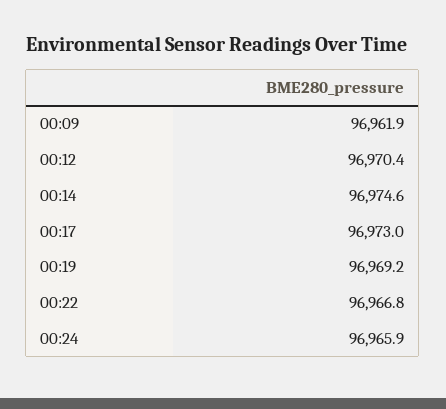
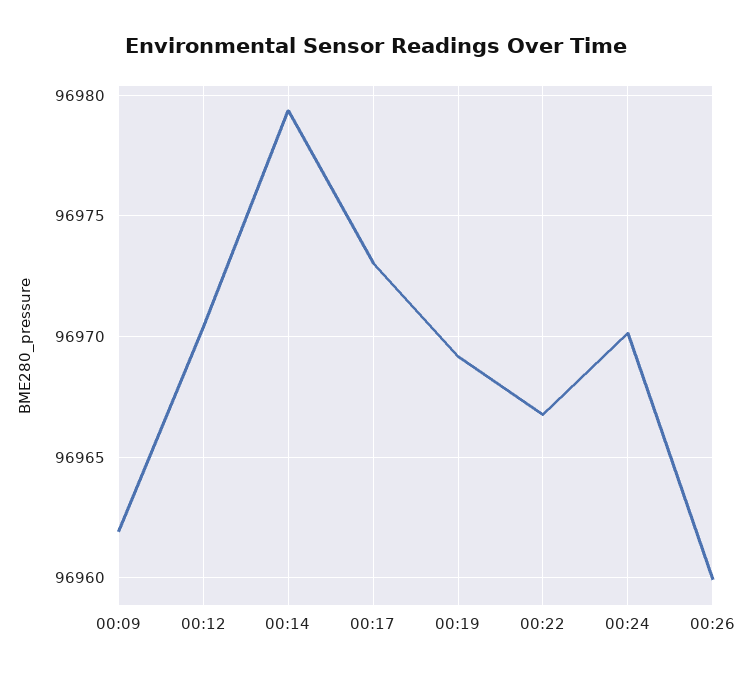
00:14: 96974.6 -> 96979.5
00:24: 96965.9 -> 96970
00:26: none -> 96960

